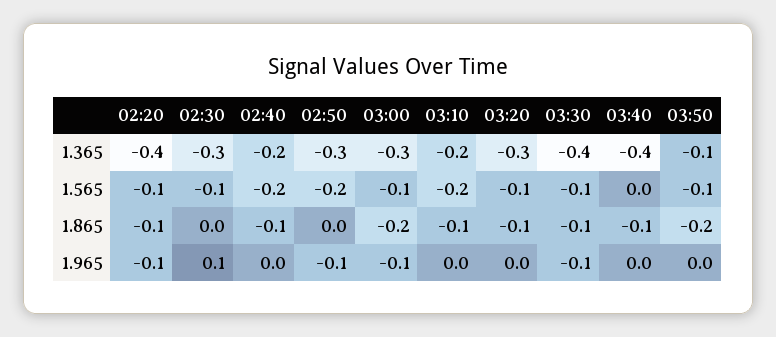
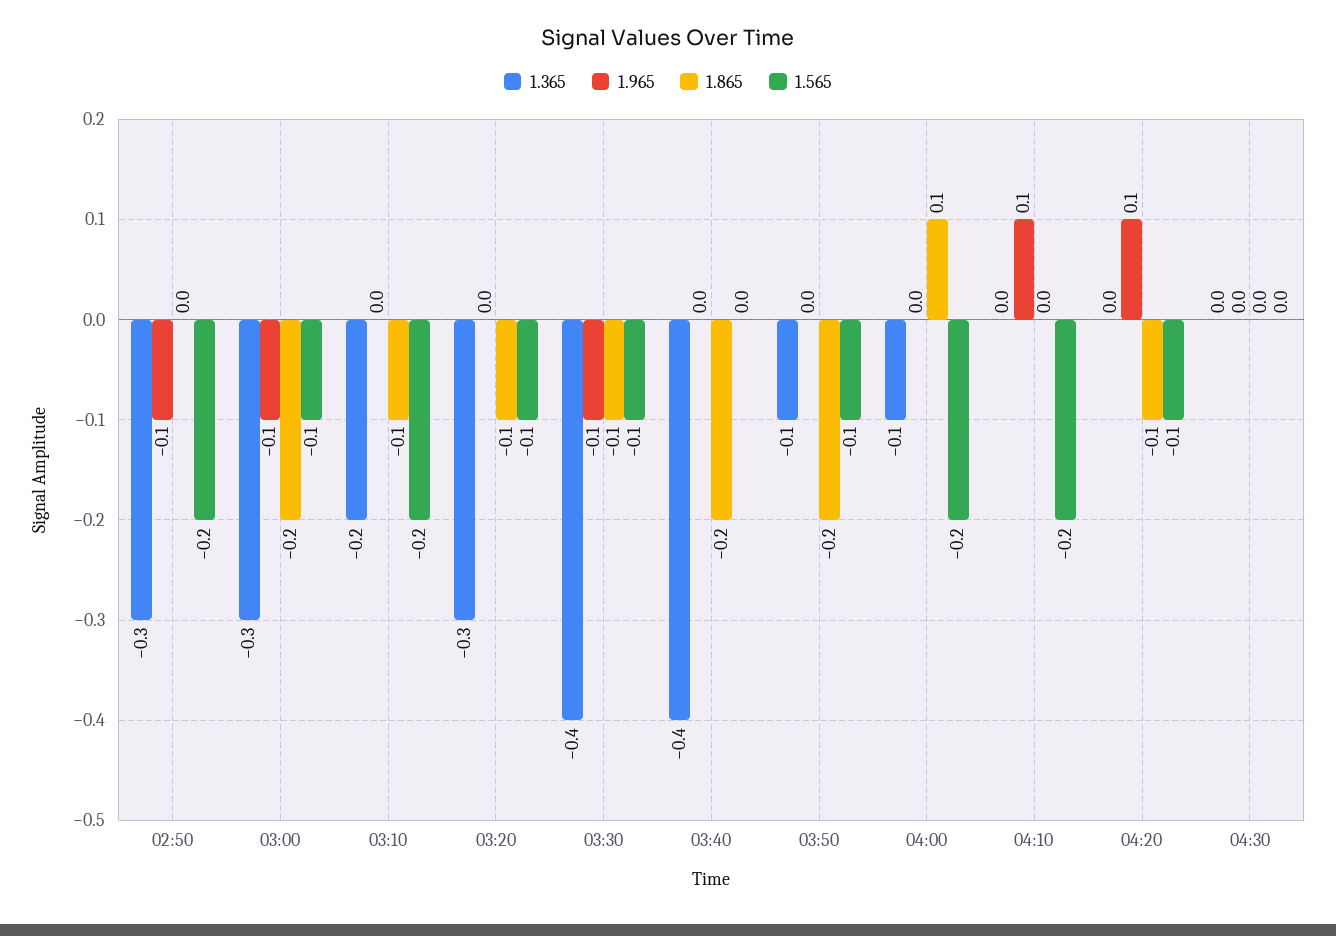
1.365, 02:20: -0.4 -> none
1.365, 02:30: -0.3 -> none
1.365, 02:40: -0.2 -> none
1.565, 02:20: -0.1 -> none
1.565, 02:30: -0.1 -> none
1.565, 02:40: -0.2 -> none
1.865, 02:20: -0.1 -> none
1.865, 02:30: 0 -> none
1.865, 02:40: -0.1 -> none
1.865, 03:40: -0.1 -> -0.2
1.965, 02:20: -0.1 -> none
1.965, 02:30: 0.1 -> none
1.965, 02:40: 0 -> none
1.365, 04:00: none -> -0.1
1.965, 04:00: none -> 0
1.865, 04:00: none -> 0.1
1.565, 04:00: none -> -0.2
1.365, 04:10: none -> 0
1.965, 04:10: none -> 0.1
1.865, 04:10: none -> 0
1.565, 04:10: none -> -0.2
1.365, 04:20: none -> 0
1.965, 04:20: none -> 0.1
1.865, 04:20: none -> -0.1
1.565, 04:20: none -> -0.1
1.365, 04:30: none -> 0
1.965, 04:30: none -> 0
1.865, 04:30: none -> 0
1.565, 04:30: none -> 0

